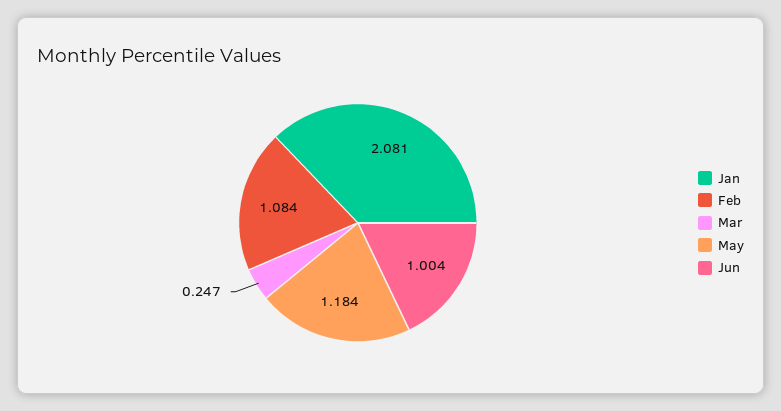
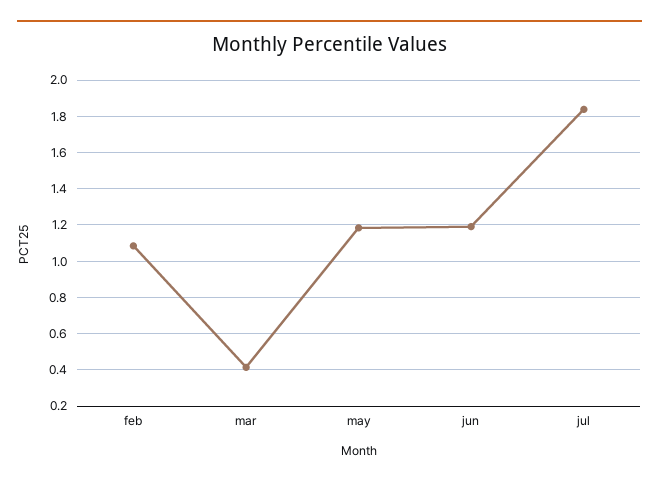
Jan: 2.081 -> none
Mar: 0.247 -> 0.4
Jun: 1.004 -> 1.2
jul: none -> 1.85

